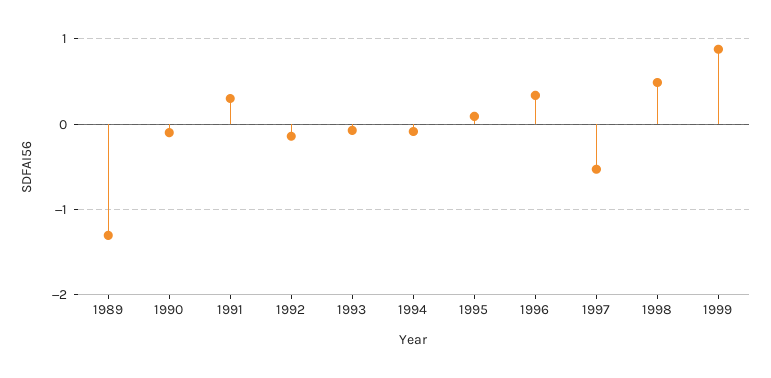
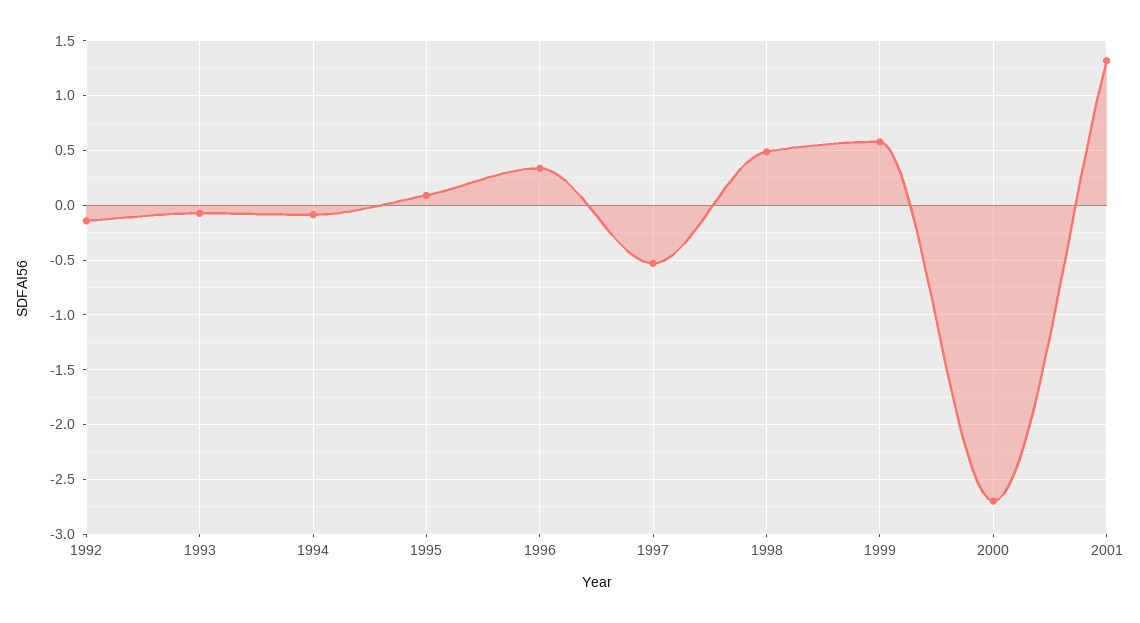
1989: -1.3 -> none
1990: -0.1 -> none
1991: 0.3 -> none
1999: 0.9 -> 0.6
2000: none -> -2.7
2001: none -> 1.3

